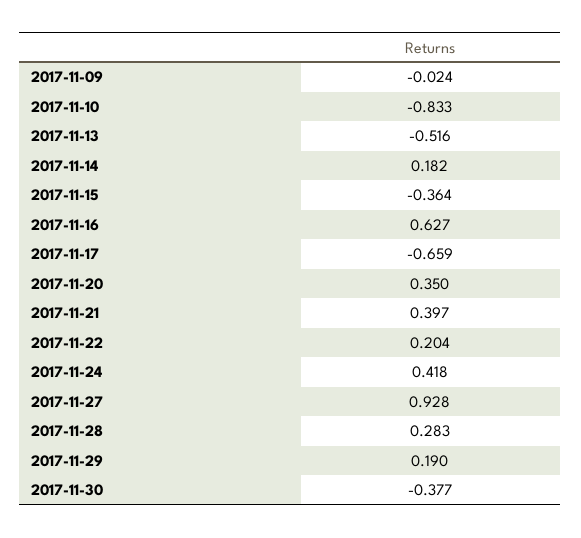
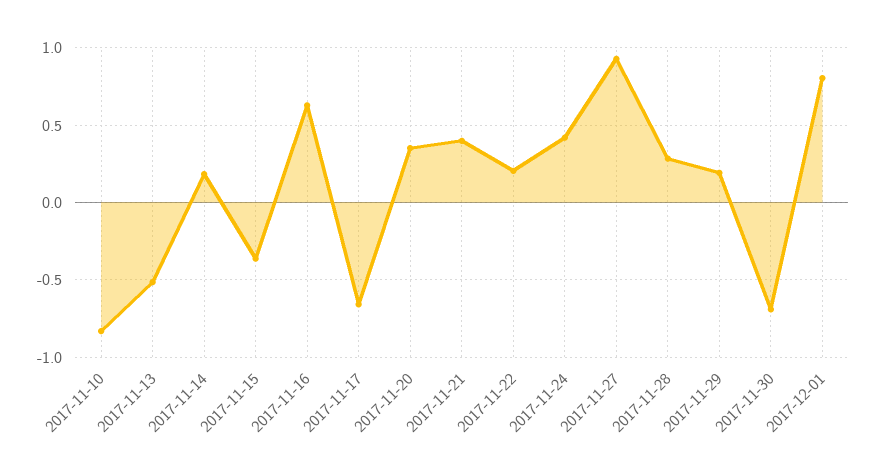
2017-11-09: -0.024 -> none
2017-11-30: -0.377 -> -0.7
2017-12-01: none -> 0.8

